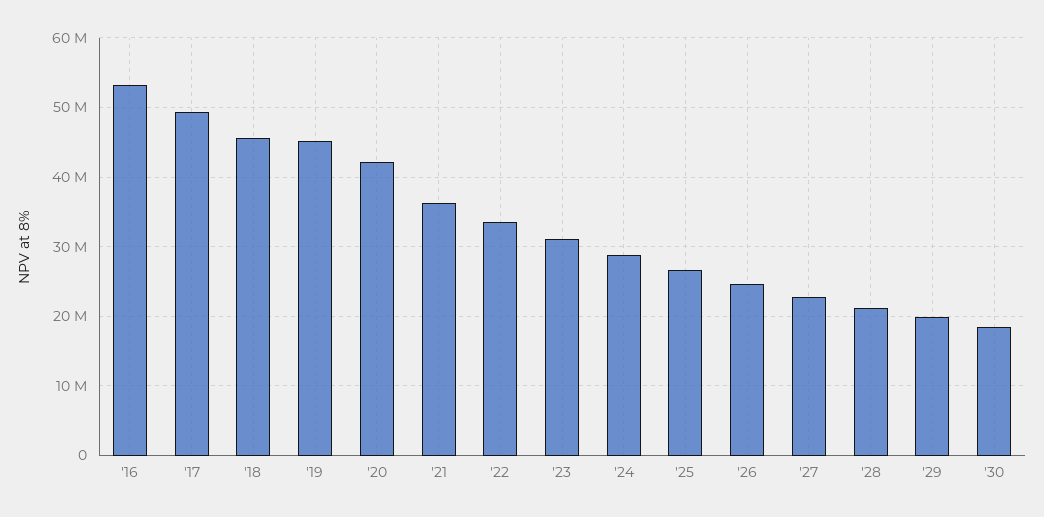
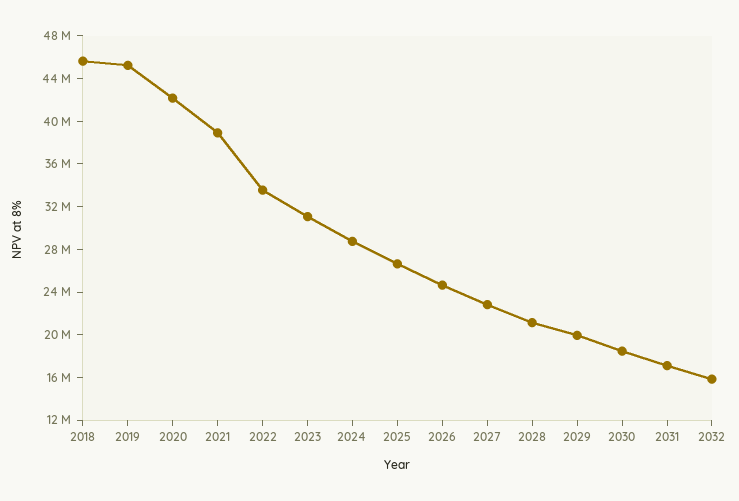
'16: 53000000 -> none
'17: 49000000 -> none
'21: 36000000 -> 39000000
2031: none -> 17000000
2032: none -> 16000000

